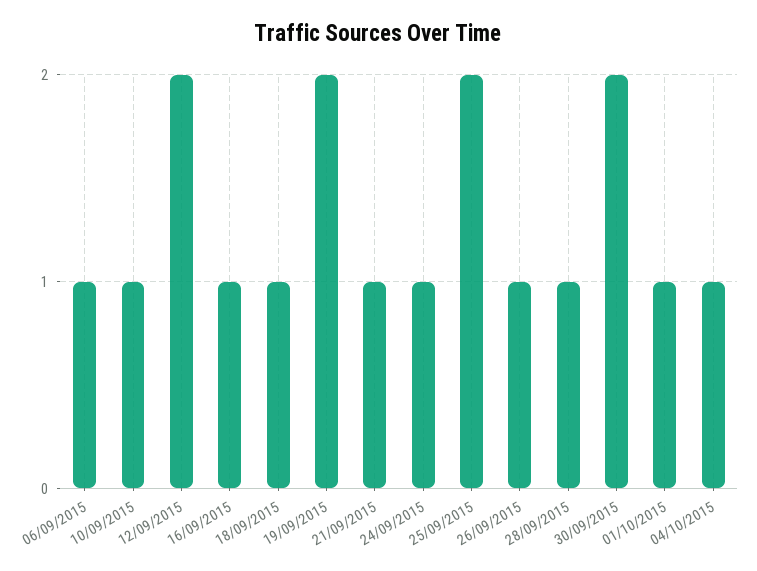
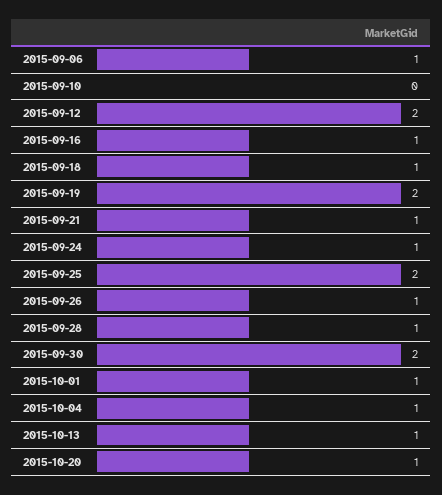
10/09/2015: 1 -> 0
2015-10-13: none -> 1
2015-10-20: none -> 1

